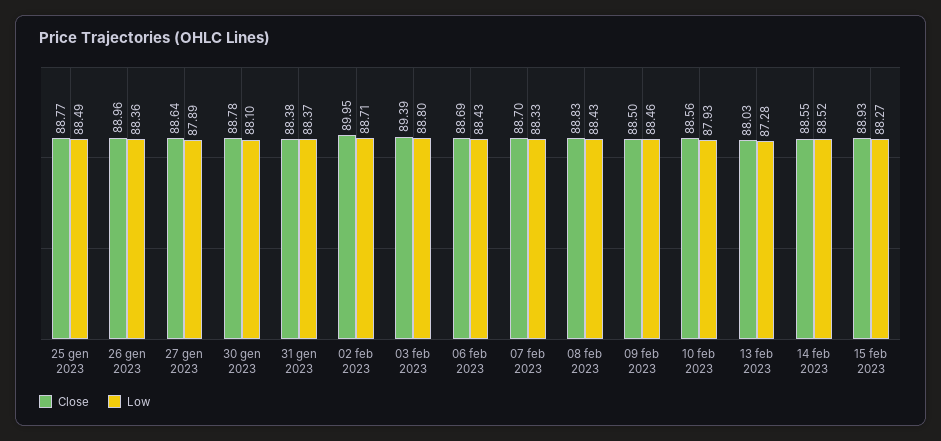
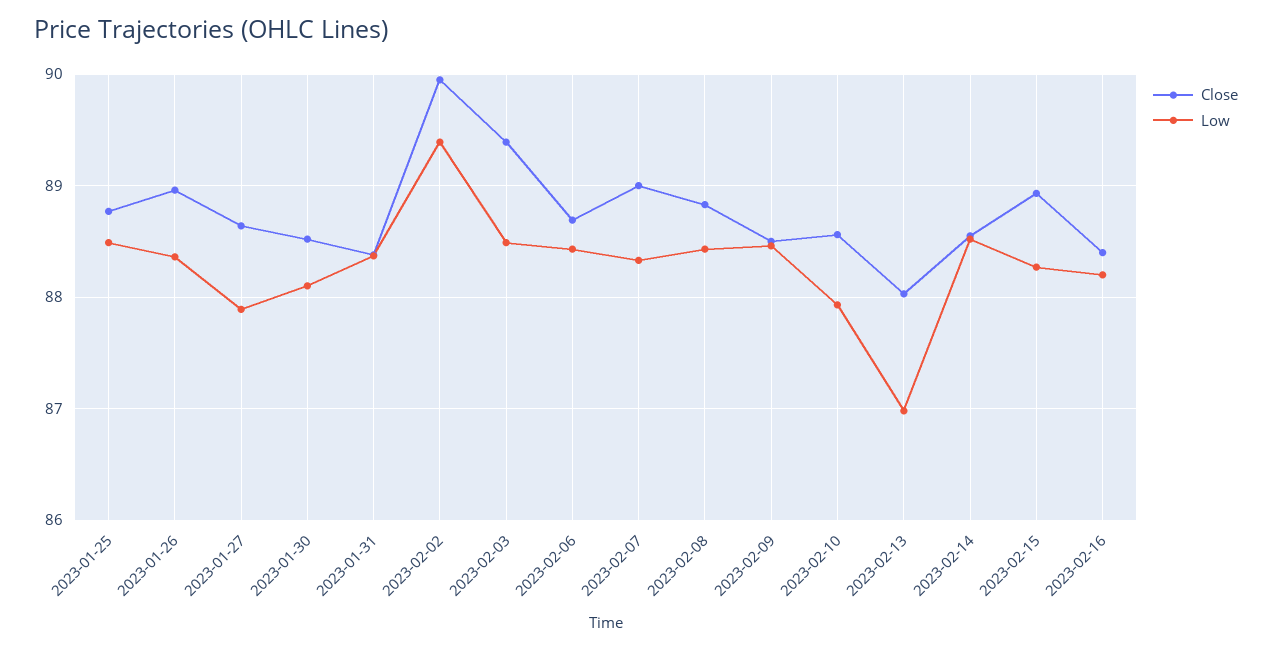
Close, 30 gen 2023: 88.78 -> 88.5
Low, 02 feb 2023: 88.71 -> 89.4
Low, 03 feb 2023: 88.8 -> 88.5
Close, 07 feb 2023: 88.7 -> 89
Low, 13 feb 2023: 87.28 -> 87
Close, 2023-02-16: none -> 88.4
Low, 2023-02-16: none -> 88.2

